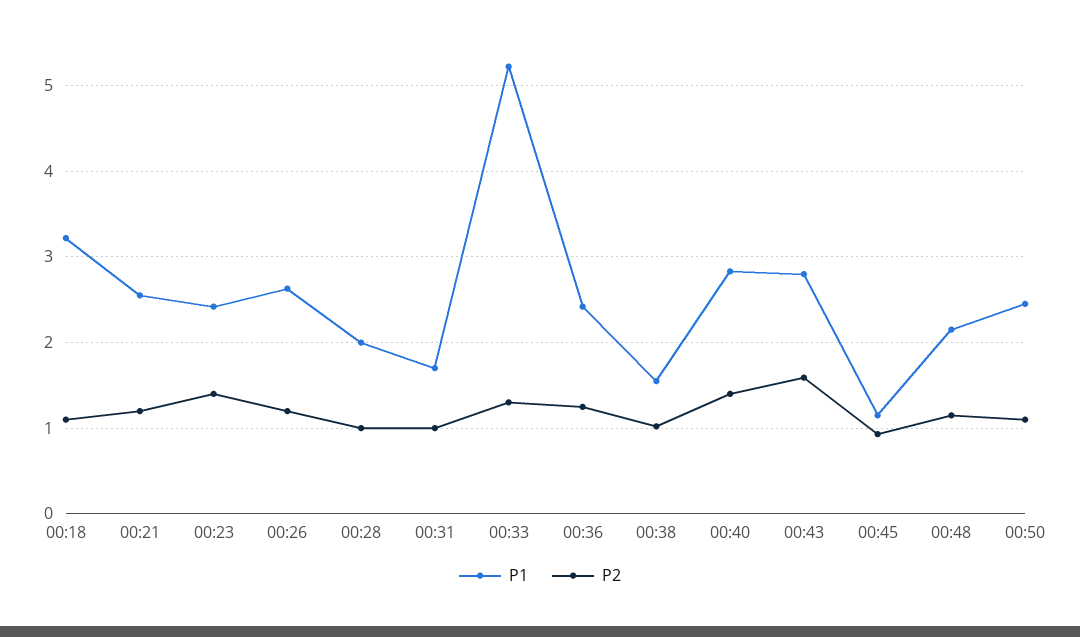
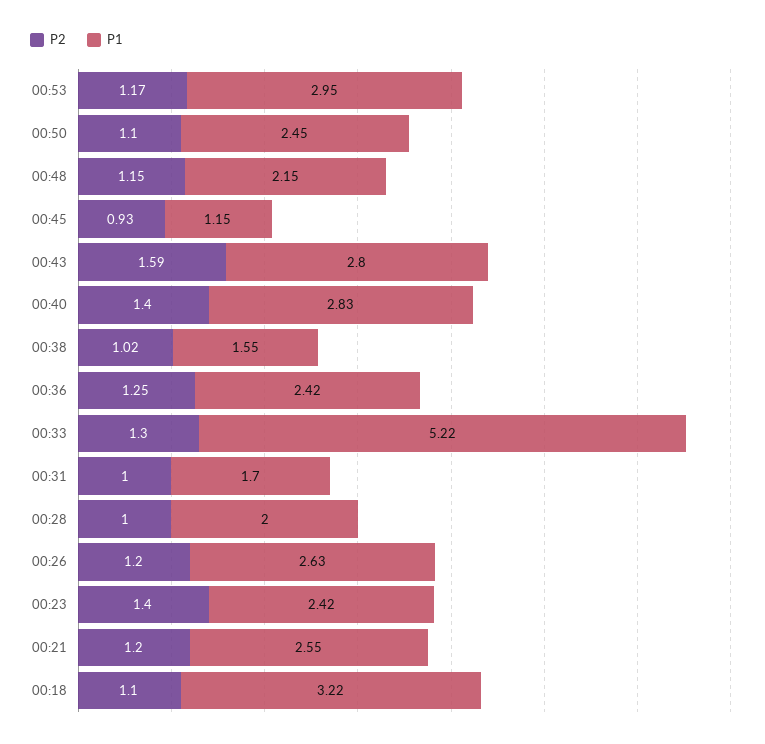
P2, 00:53: none -> 1.17
P1, 00:53: none -> 2.95

